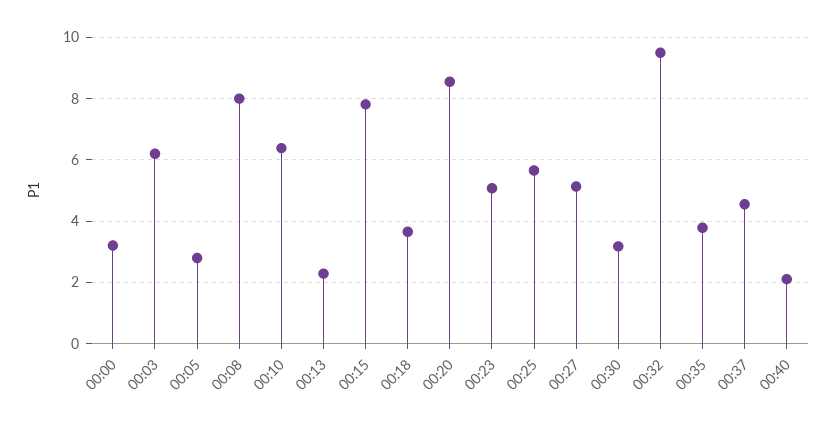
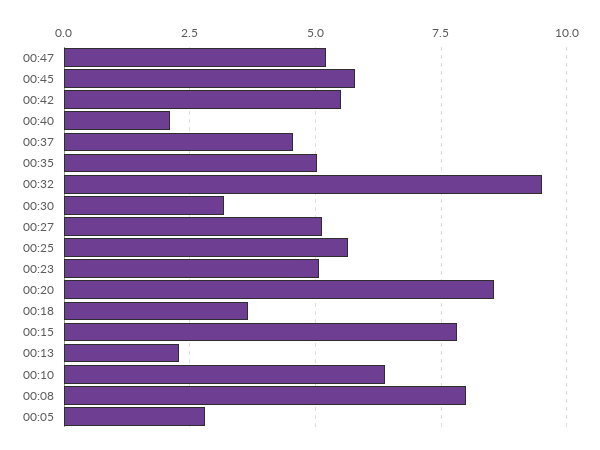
00:00: 3.2 -> none
00:03: 6.2 -> none
00:35: 3.8 -> 5
00:47: none -> 5.25
00:45: none -> 5.75
00:42: none -> 5.5

